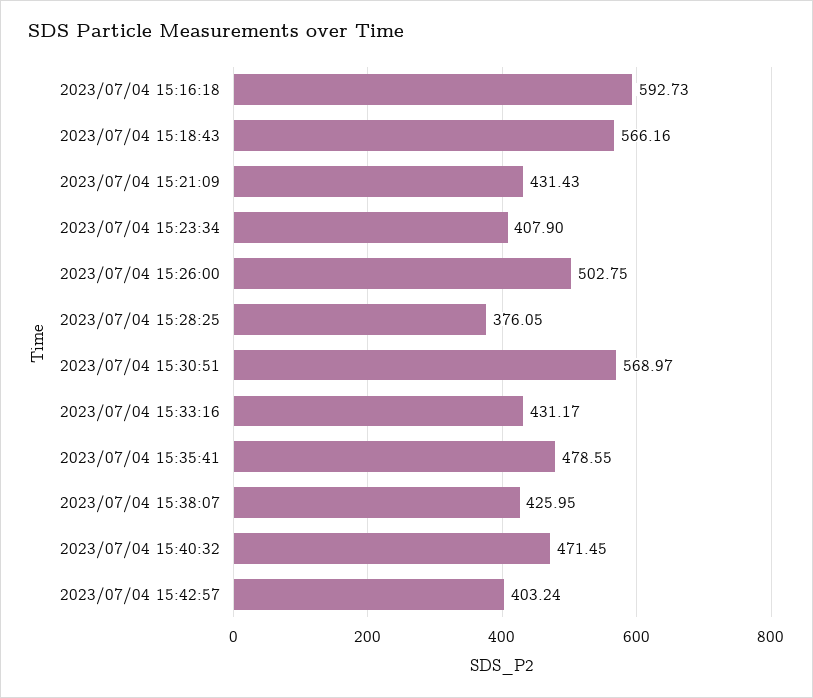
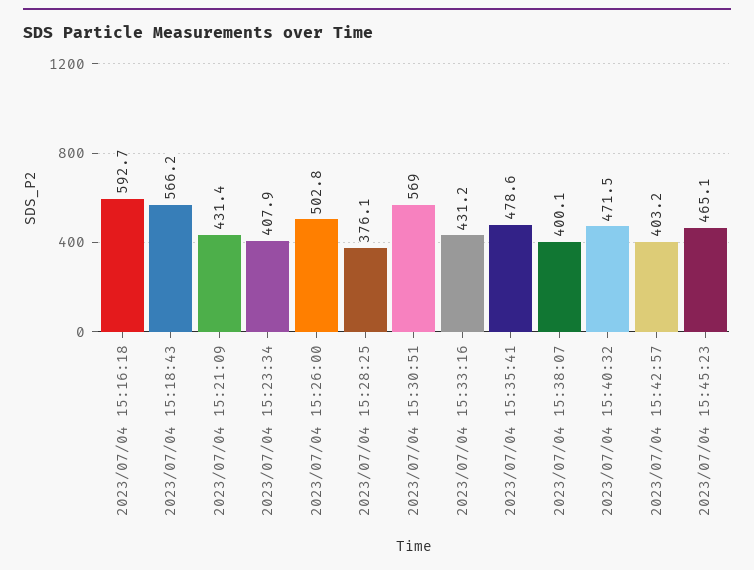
2023/07/04 15:38:07: 425.95 -> 400.1
2023/07/04 15:45:23: none -> 465.1

